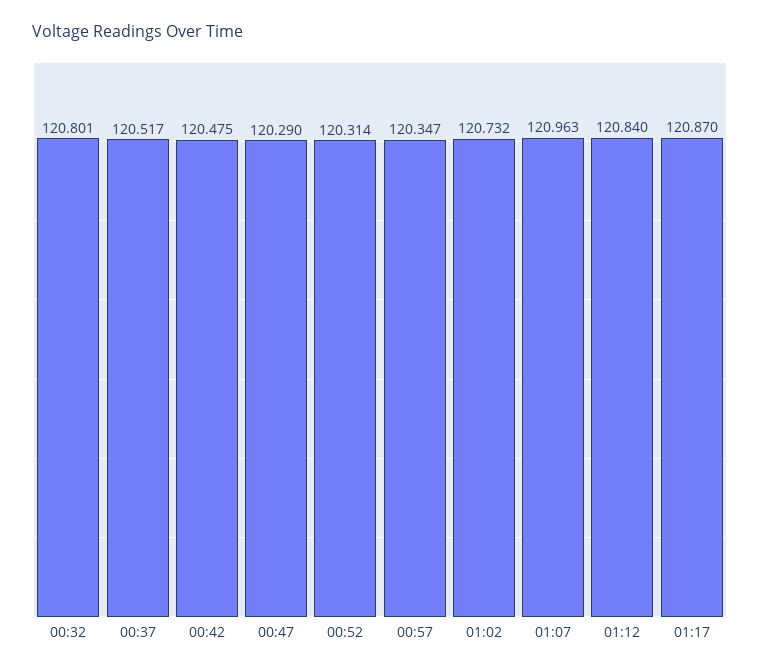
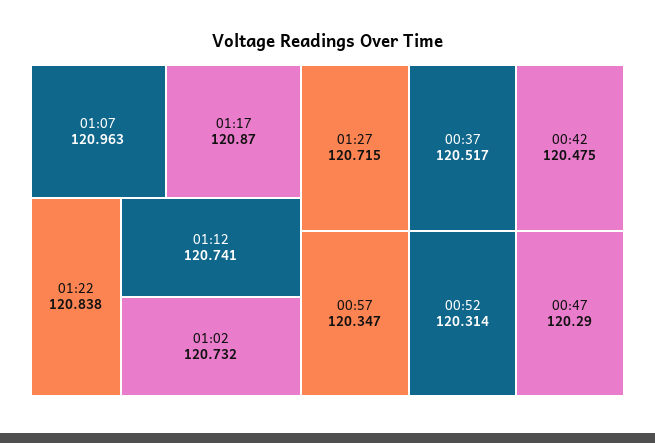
00:32: 120.801 -> none
01:12: 120.84 -> 120.741
01:22: none -> 120.838
01:27: none -> 120.715

